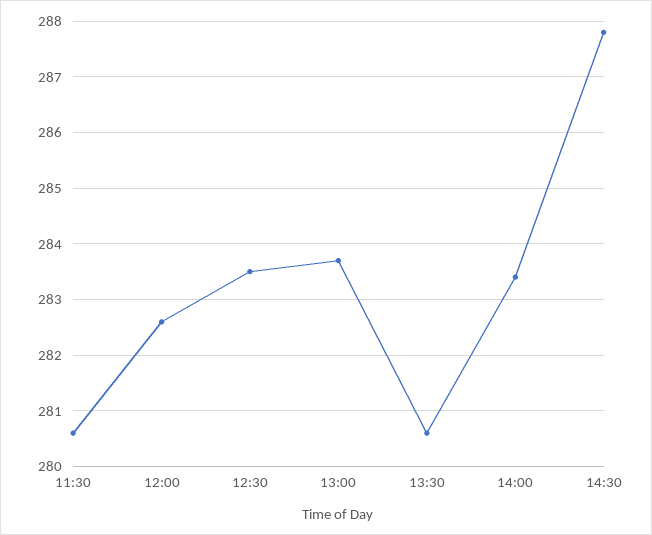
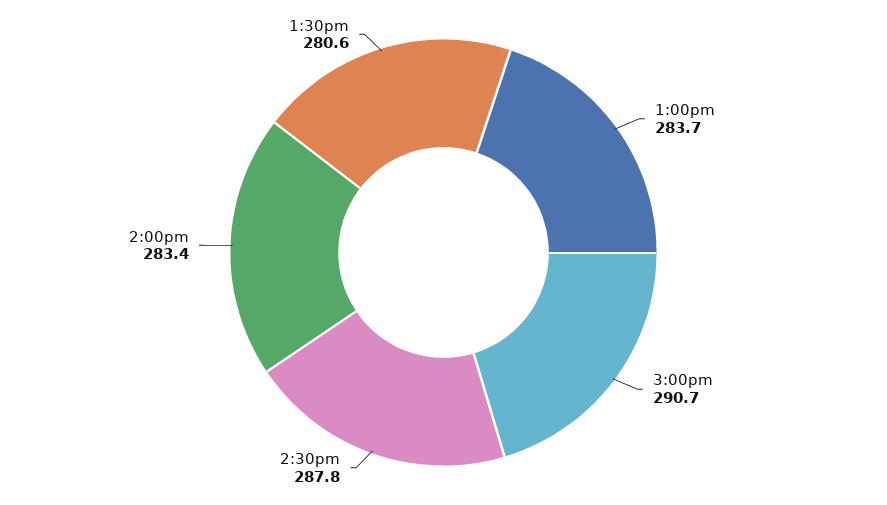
11:30: 280.5 -> none
12:00: 282.5 -> none
12:30: 283.5 -> none
3:00pm: none -> 290.7

